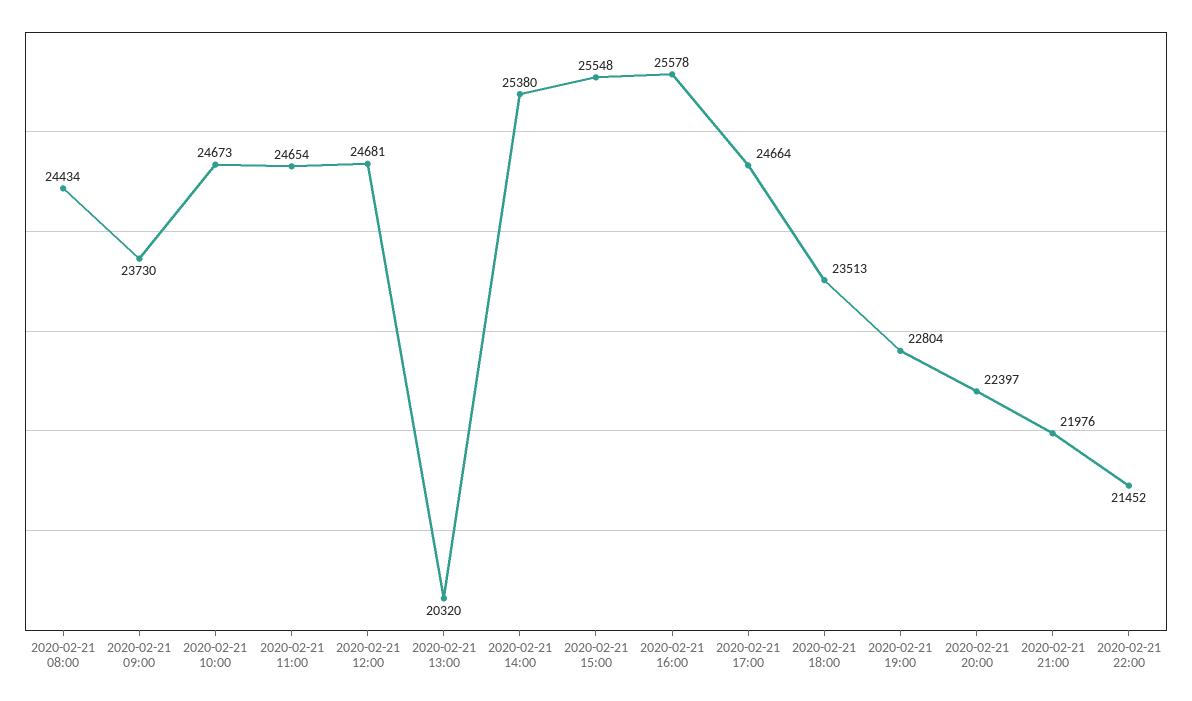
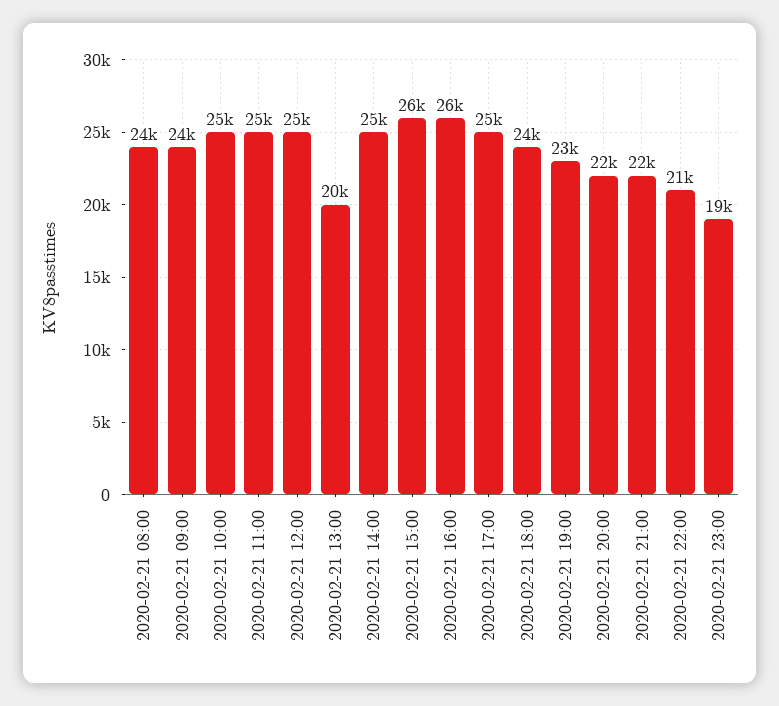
2020-02-21 23:00: none -> 19000

